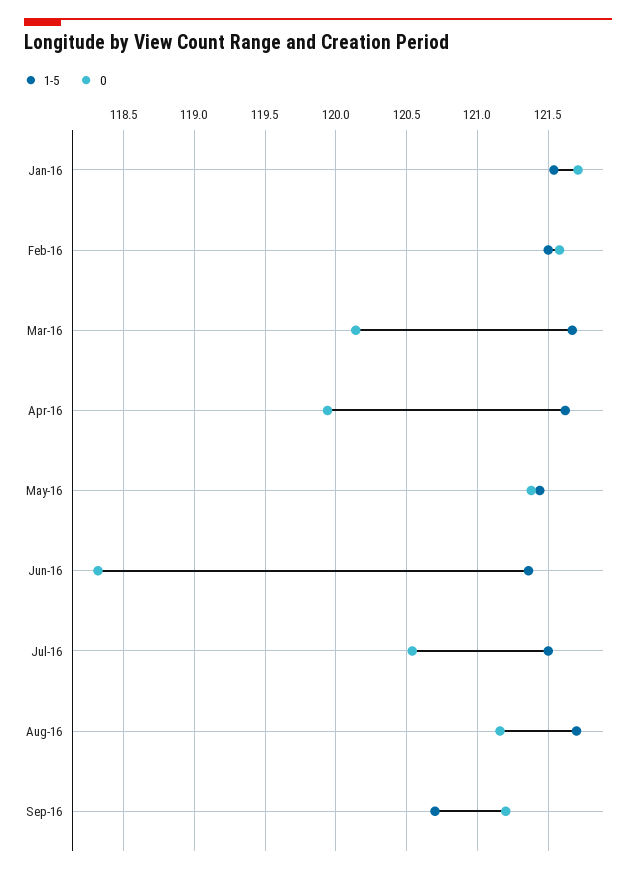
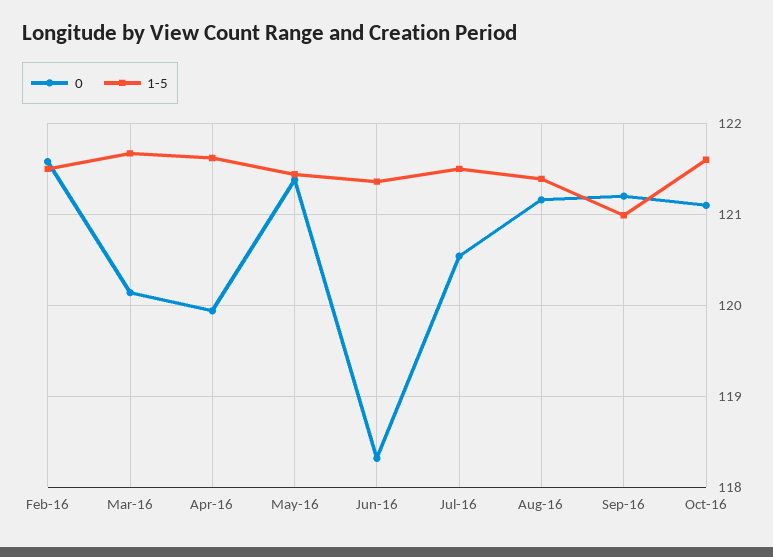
1-5, Jan-16: 121.55 -> none
0, Jan-16: 121.7 -> none
1-5, Aug-16: 121.7 -> 121.4
1-5, Sep-16: 120.7 -> 121
0, Oct-16: none -> 121.1
1-5, Oct-16: none -> 121.6

